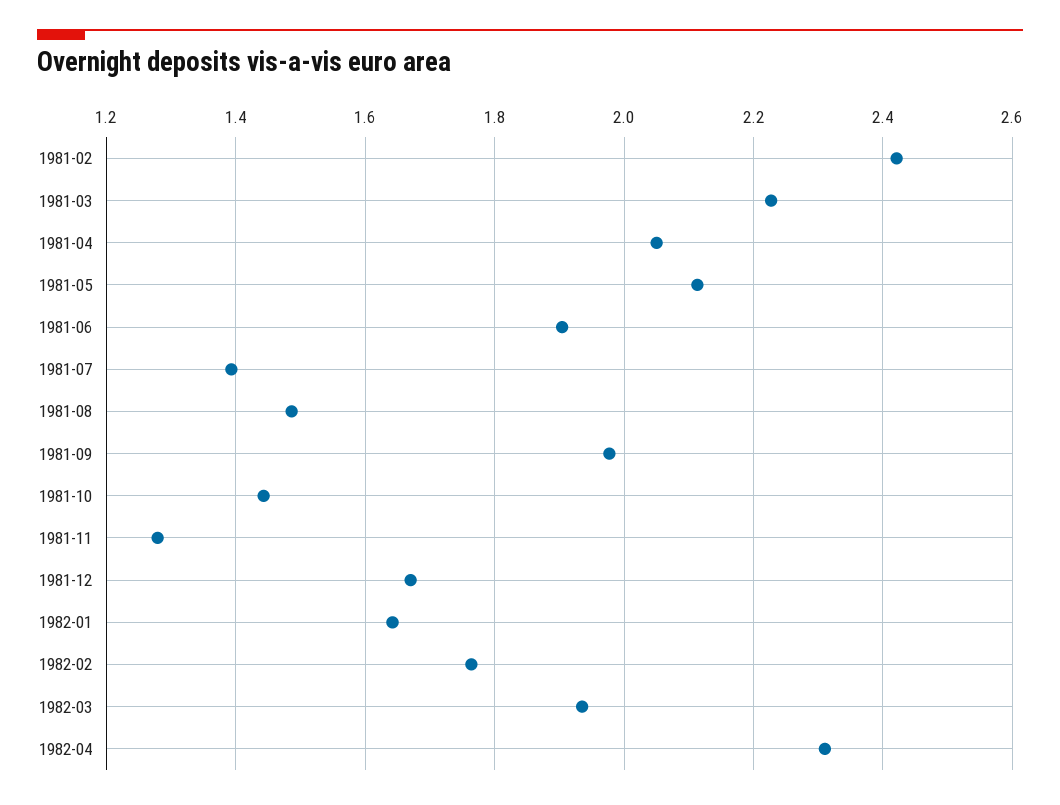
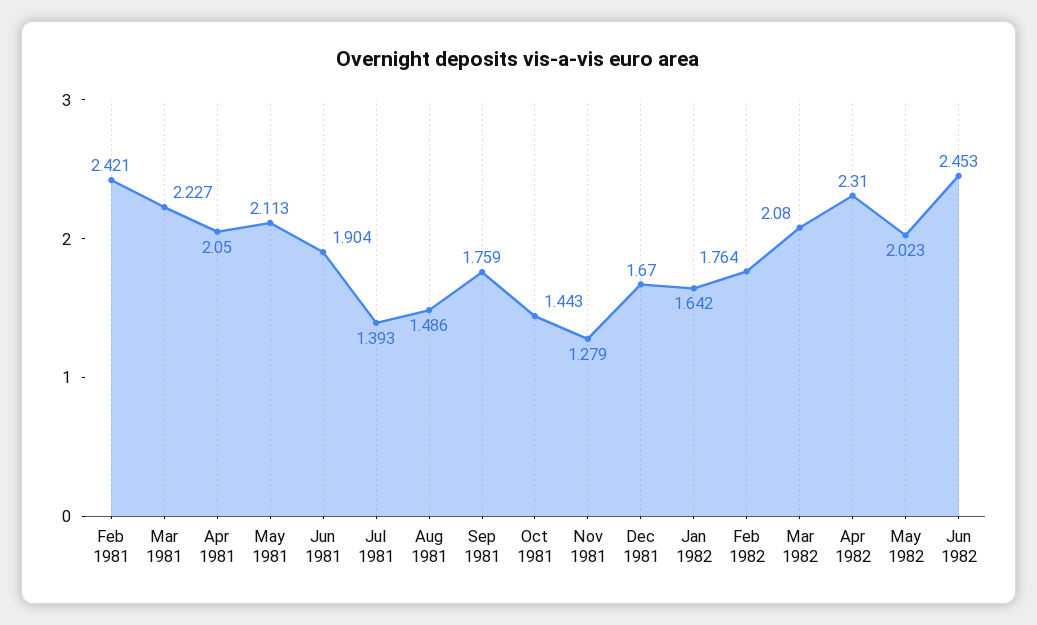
1981-09: 1.98 -> 1.759
1982-03: 1.94 -> 2.08
May 1982: none -> 2.023
Jun 1982: none -> 2.453

